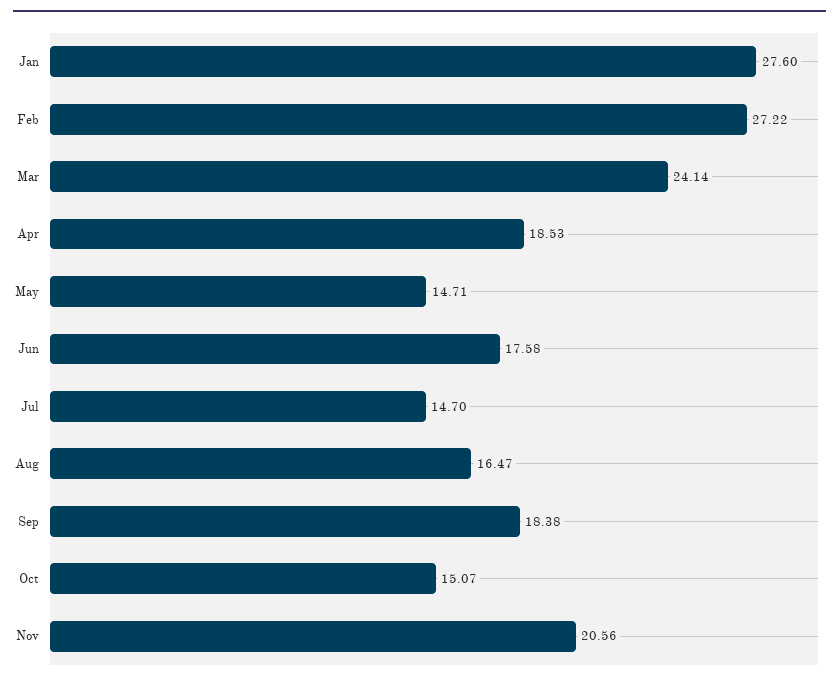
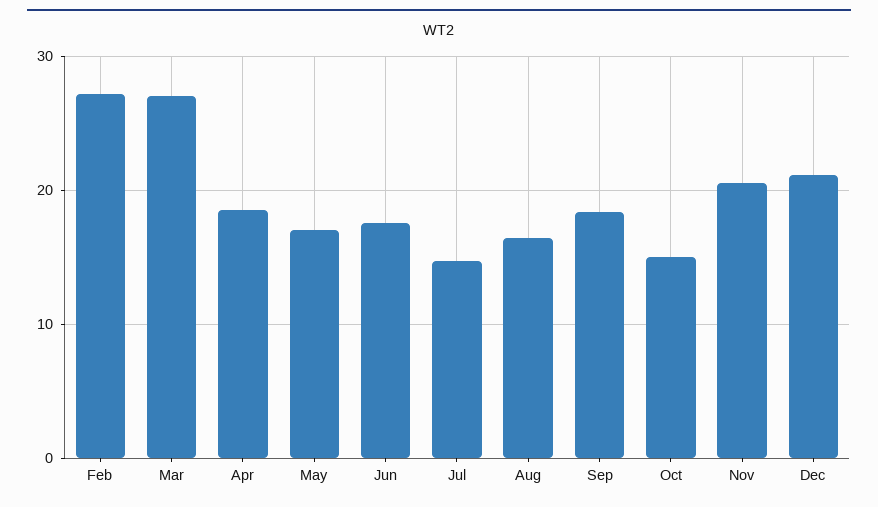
Jan: 27.6 -> none
Mar: 24.14 -> 27
May: 14.71 -> 17
Dec: none -> 21

